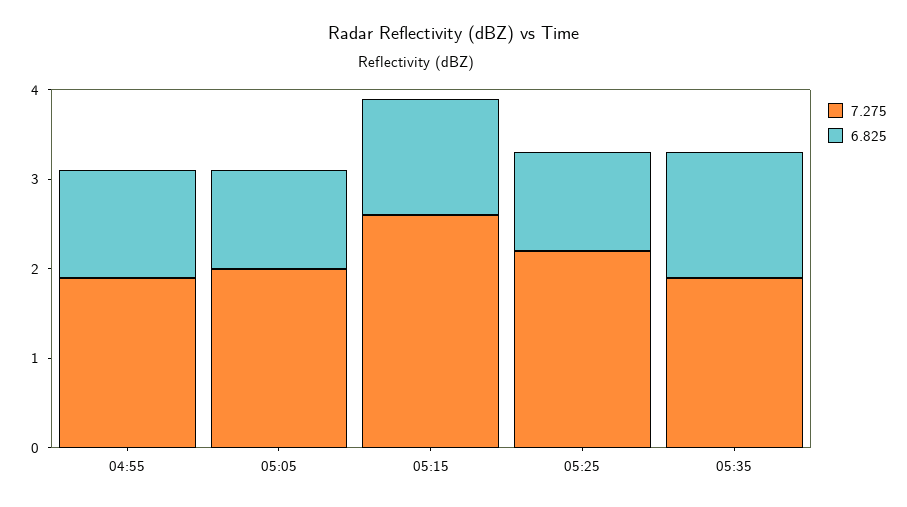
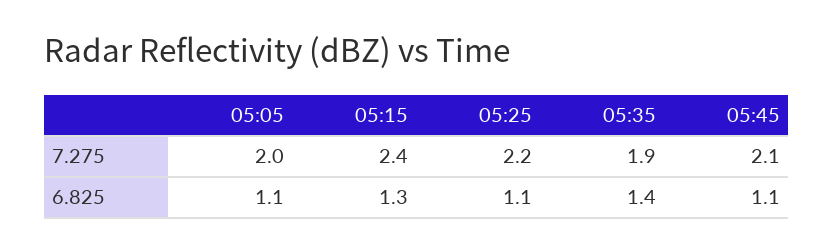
7.275, 04:55: 1.9 -> none
6.825, 04:55: 1.2 -> none
7.275, 05:15: 2.6 -> 2.4
7.275, 05:45: none -> 2.1
6.825, 05:45: none -> 1.1

